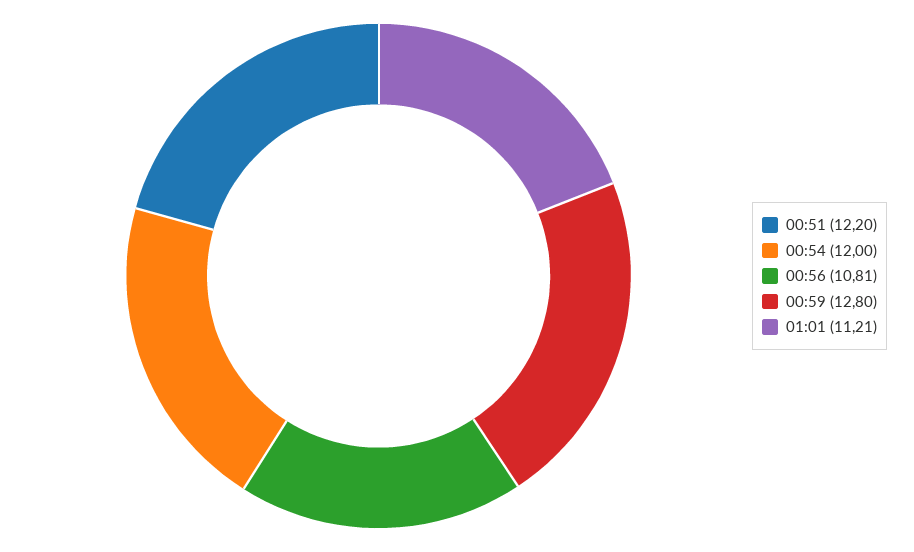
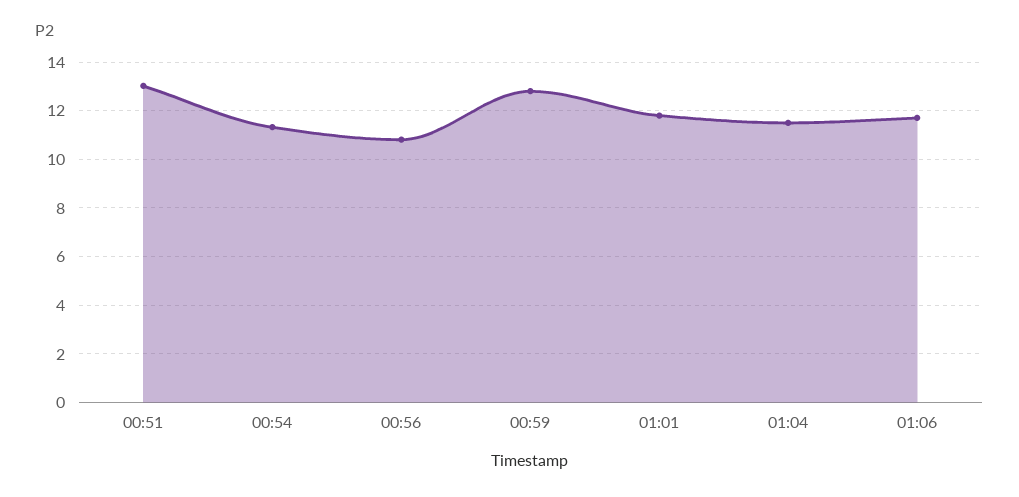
00:51: 12.2 -> 13
00:54: 12 -> 11.25
01:01: 11.21 -> 11.75
01:04: none -> 11.5
01:06: none -> 11.75

